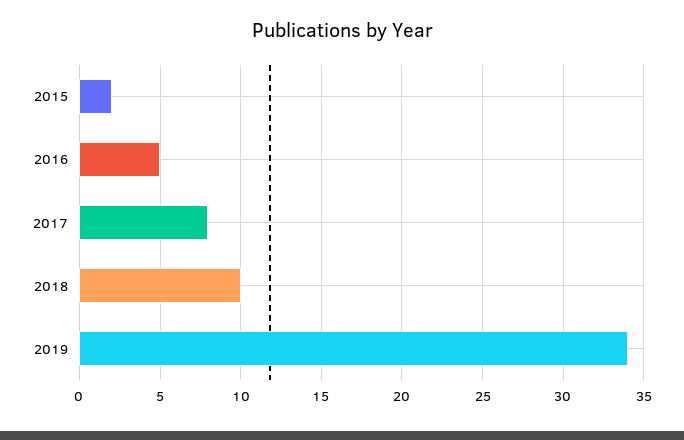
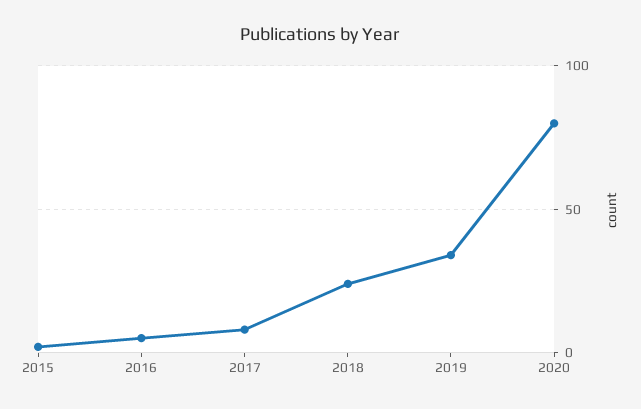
2018: 10 -> 25
2020: none -> 80

